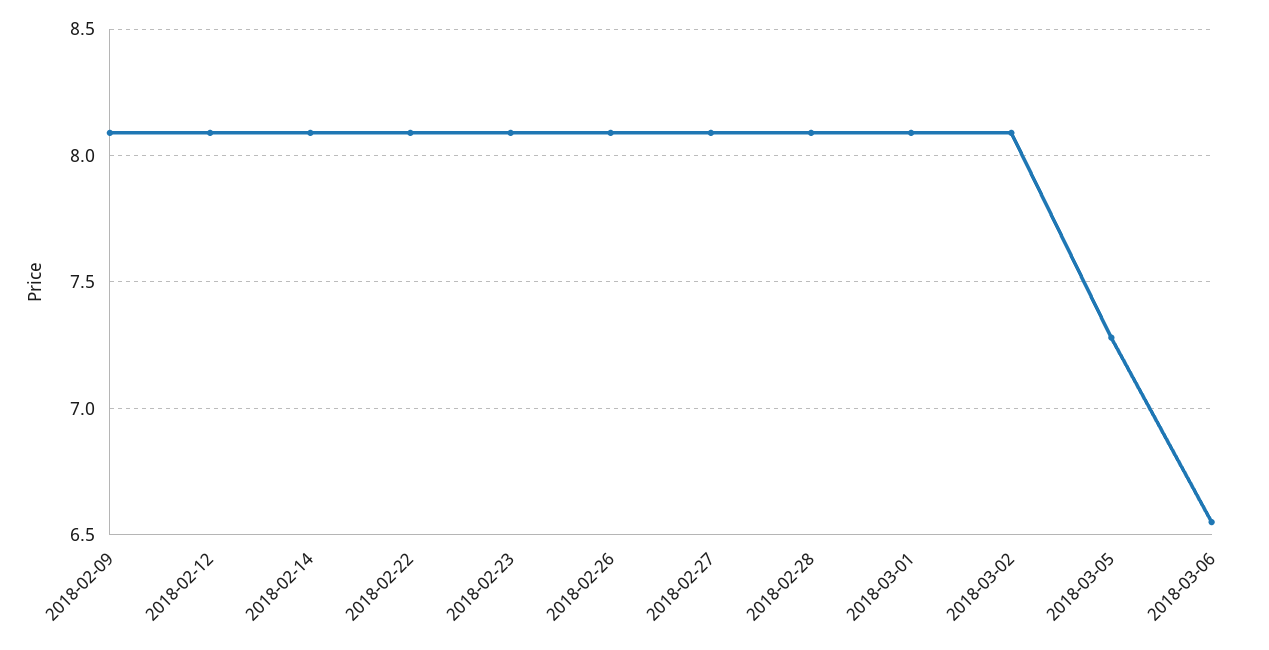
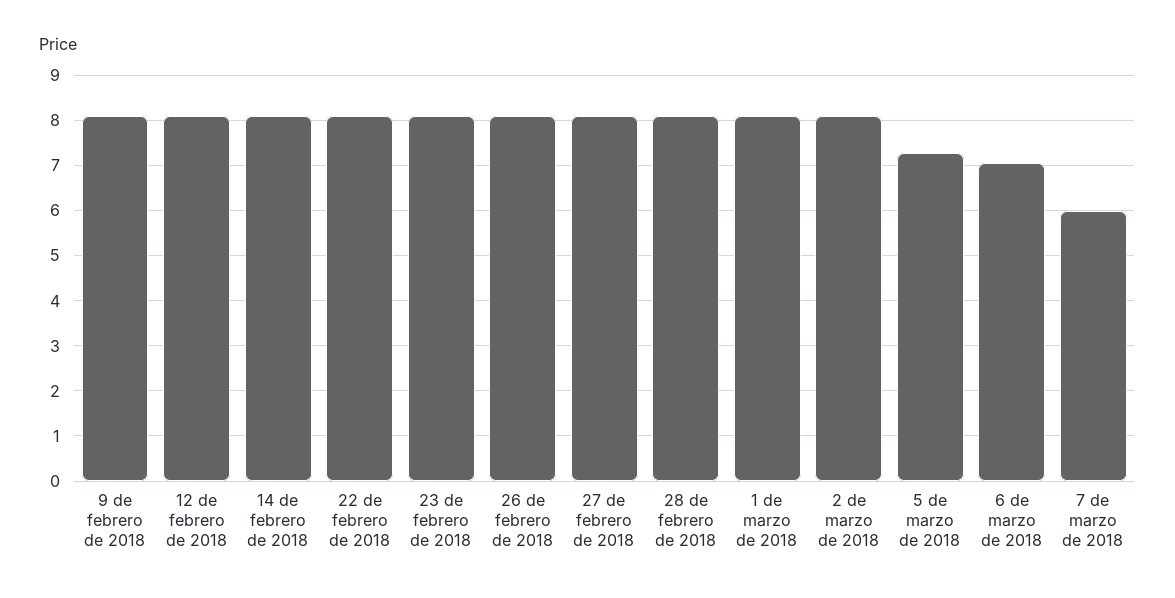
2018-03-06: 6.55 -> 7
7 de marzo de 2018: none -> 6

